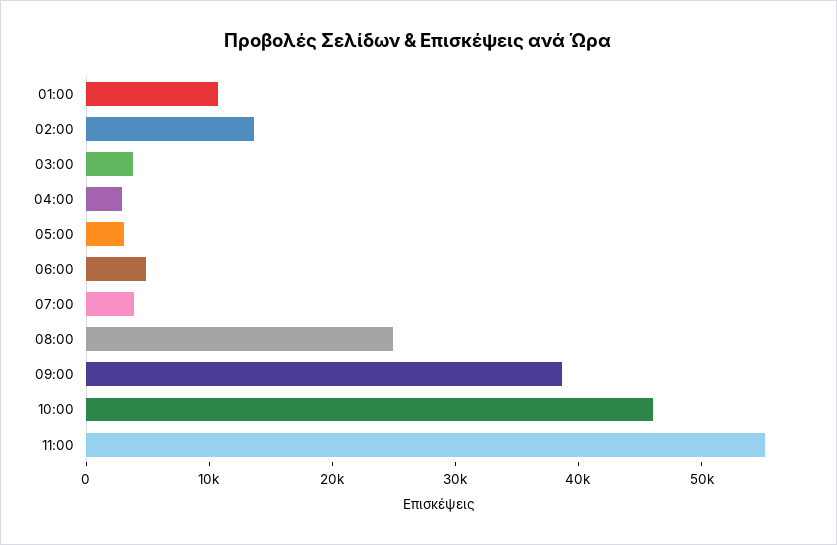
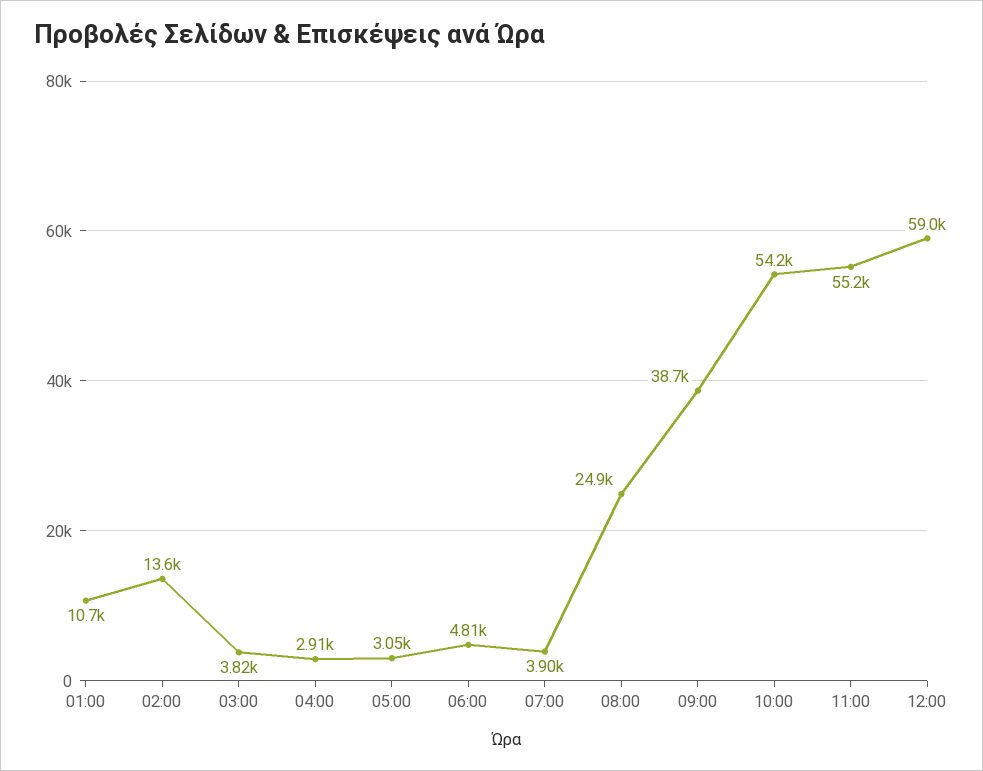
10:00: 46000 -> 54200
12:00: none -> 59000

